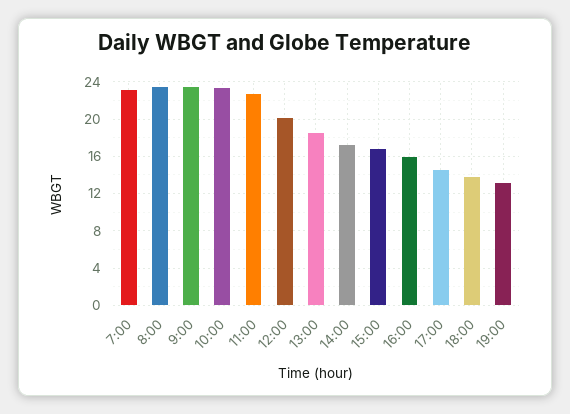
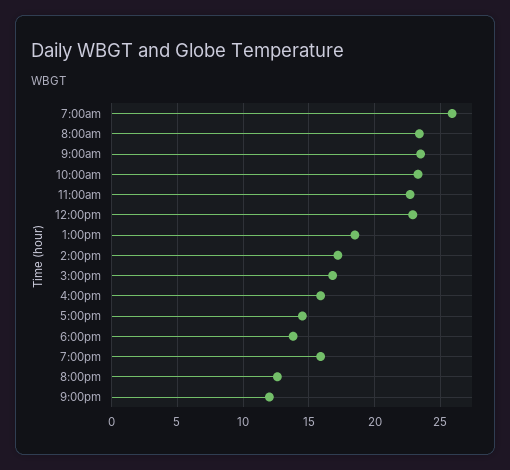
7:00: 23 -> 26
12:00: 20 -> 23
19:00: 13 -> 16
8:00pm: none -> 12.5
9:00pm: none -> 12

